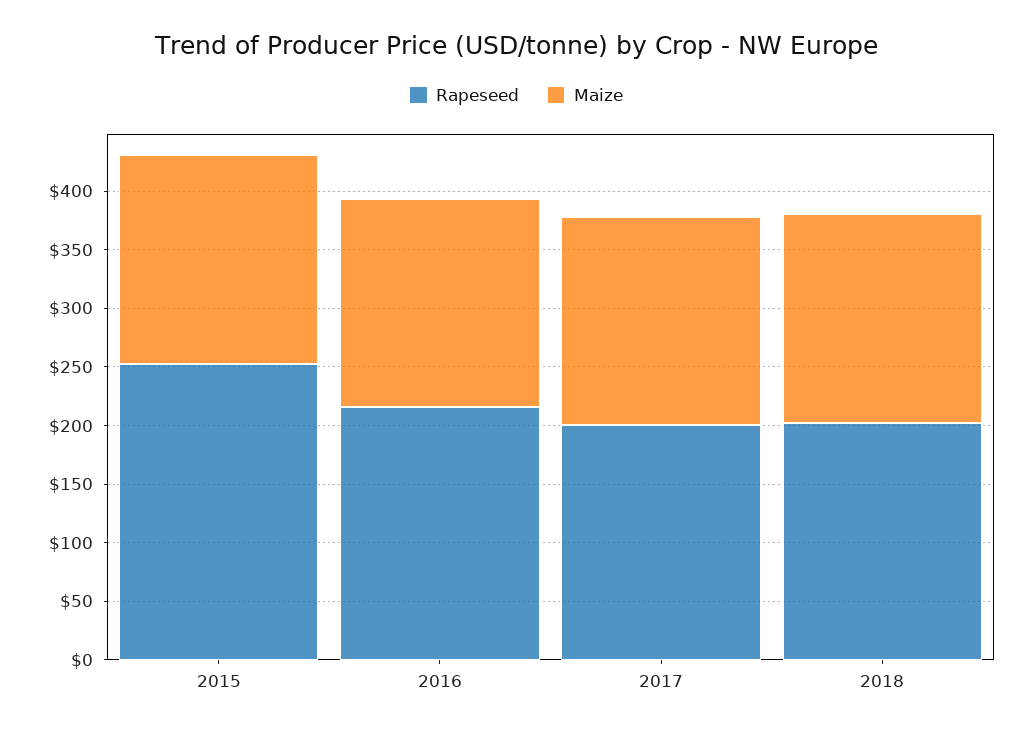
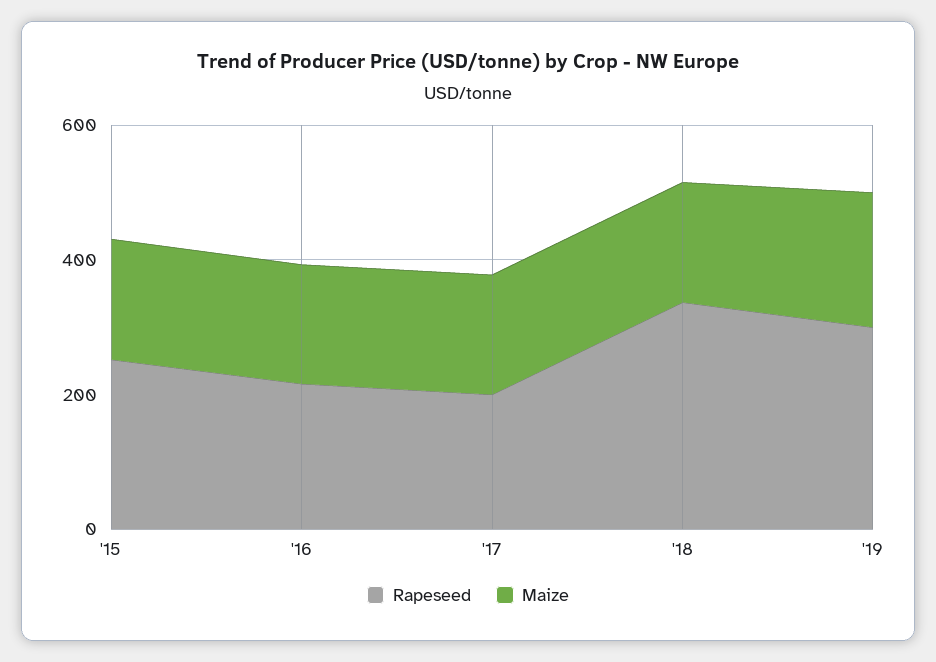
Rapeseed, 2018: 200 -> 350
Rapeseed, '19: none -> 300
Maize, '19: none -> 200

